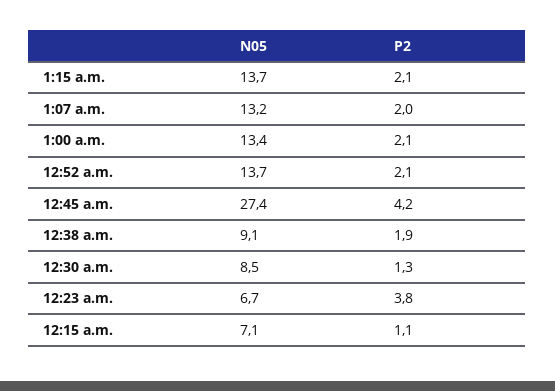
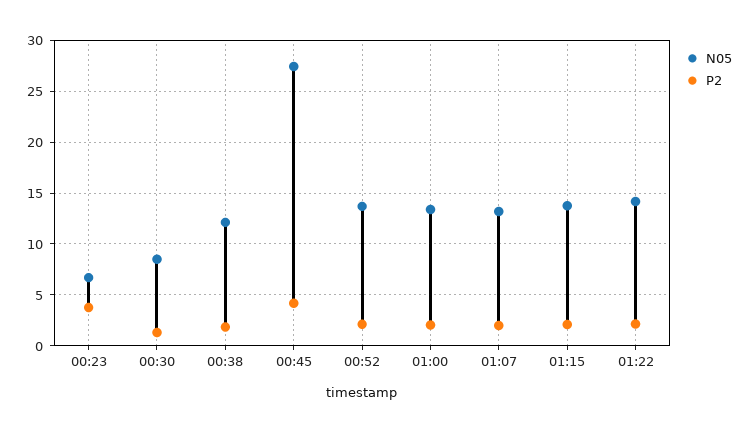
N05, 12:38 a.m.: 9.1 -> 12
N05, 12:15 a.m.: 7.1 -> none
P2, 12:15 a.m.: 1.1 -> none
N05, 01:22: none -> 14
P2, 01:22: none -> 2

